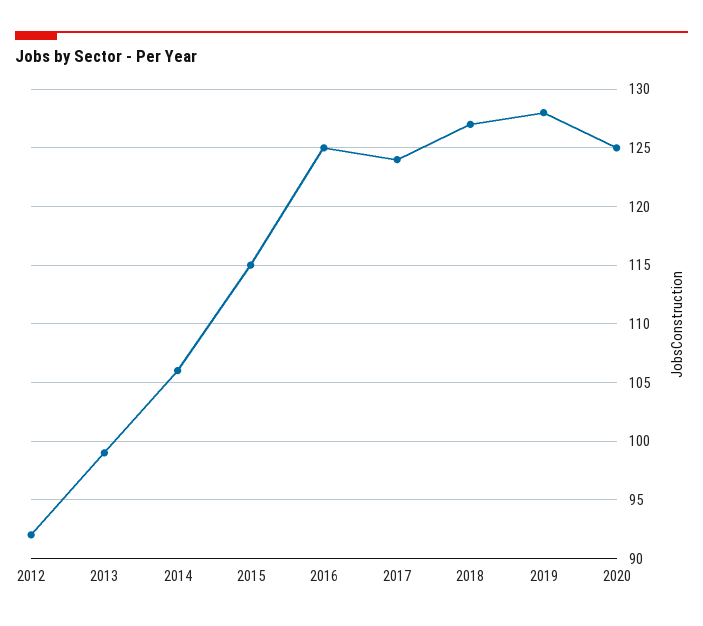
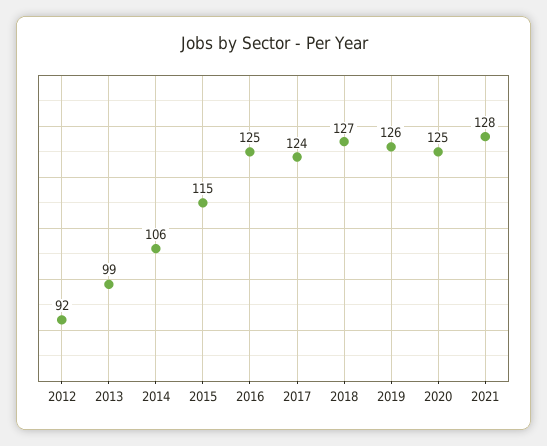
2019: 128 -> 126
2021: none -> 128

